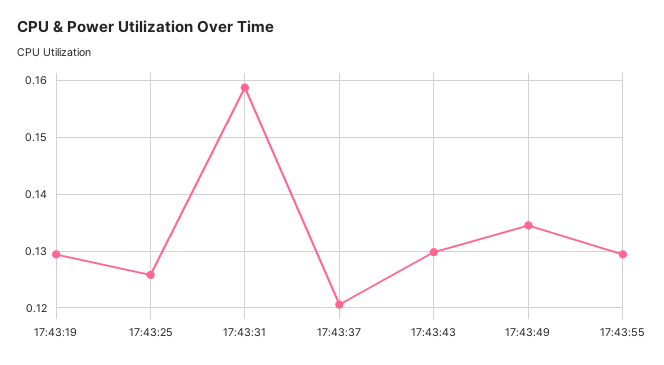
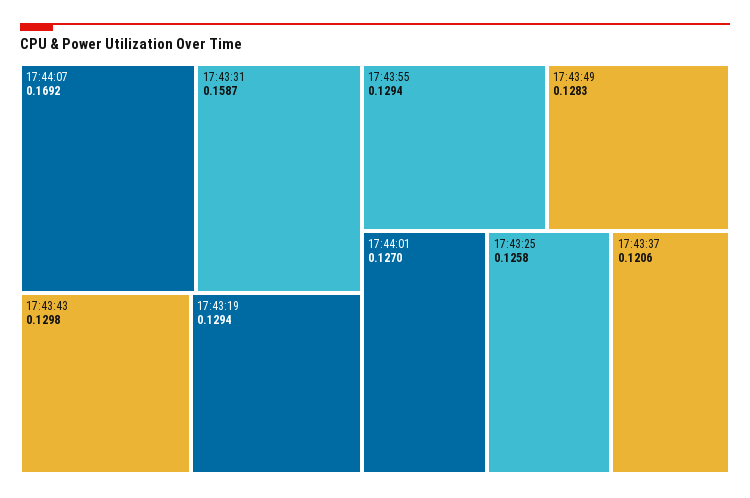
17:43:49: 0.134 -> 0.1283
17:44:07: none -> 0.1692
17:44:01: none -> 0.127

